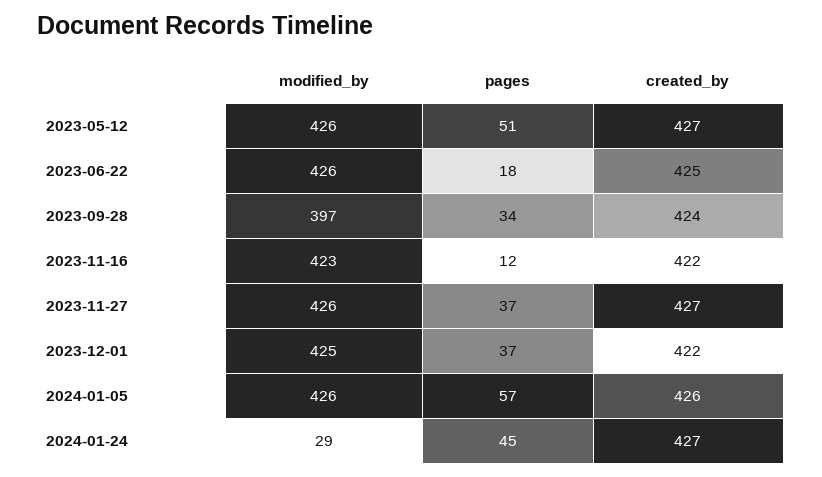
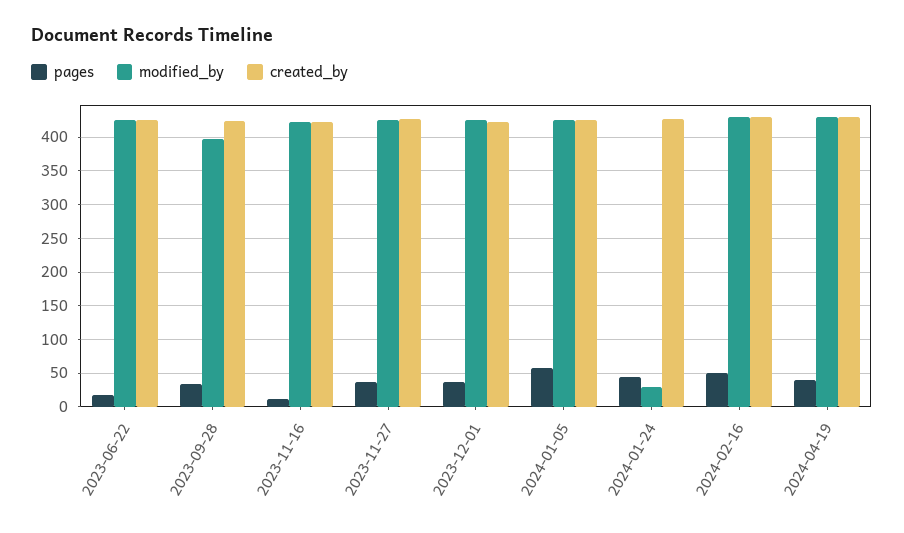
modified_by, 2023-05-12: 426 -> none
pages, 2023-05-12: 51 -> none
created_by, 2023-05-12: 427 -> none
pages, 2024-02-16: none -> 50
modified_by, 2024-02-16: none -> 430
created_by, 2024-02-16: none -> 430
pages, 2024-04-19: none -> 40
modified_by, 2024-04-19: none -> 430
created_by, 2024-04-19: none -> 430

